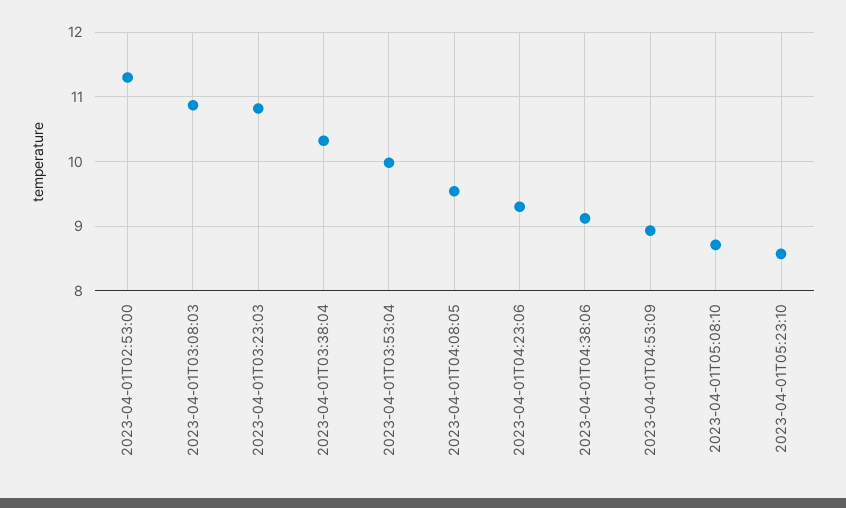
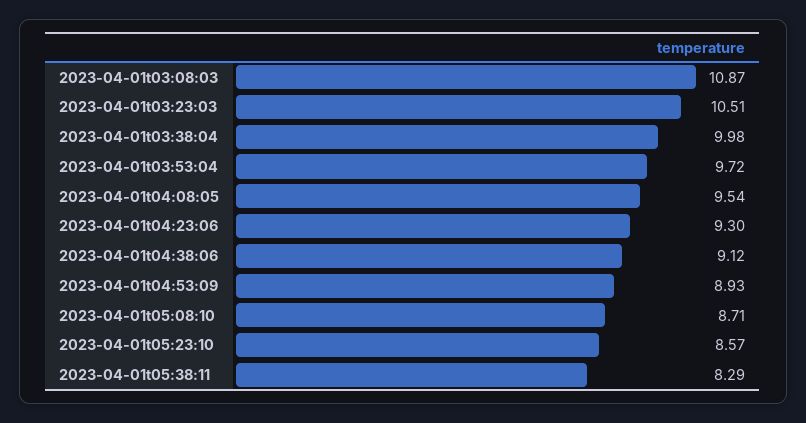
2023-04-01T02:53:00: 11.3 -> none
2023-04-01T03:23:03: 10.8 -> 10.51
2023-04-01T03:38:04: 10.3 -> 9.98
2023-04-01T03:53:04: 10 -> 9.72
2023-04-01t05:38:11: none -> 8.29

